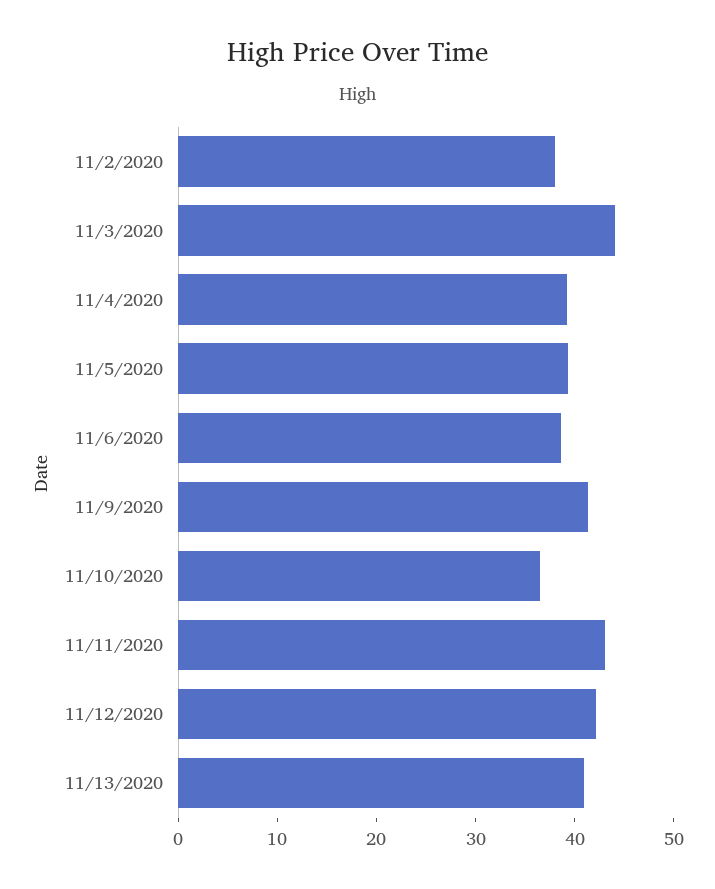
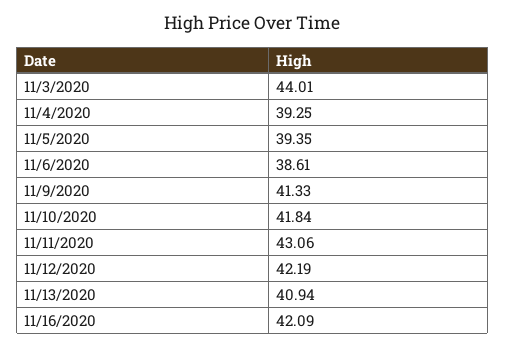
11/2/2020: 38 -> none
11/10/2020: 36 -> 41.84
11/16/2020: none -> 42.09

